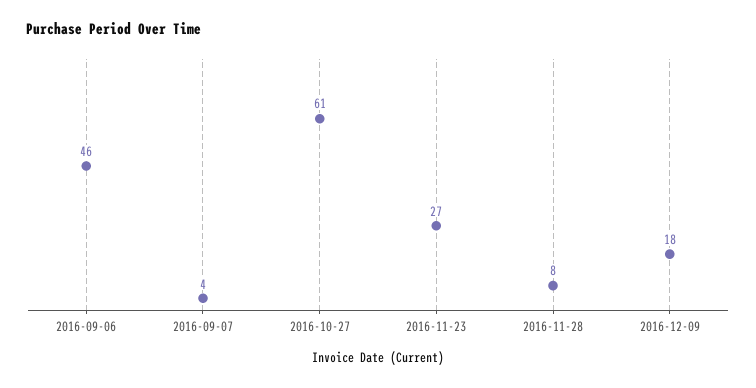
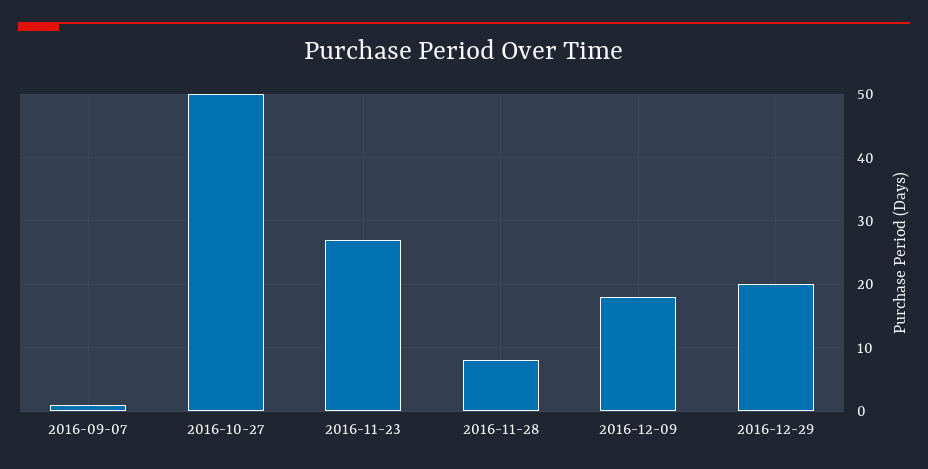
2016-09-06: 46 -> none
2016-09-07: 4 -> 1
2016-10-27: 61 -> 50
2016-12-29: none -> 20

